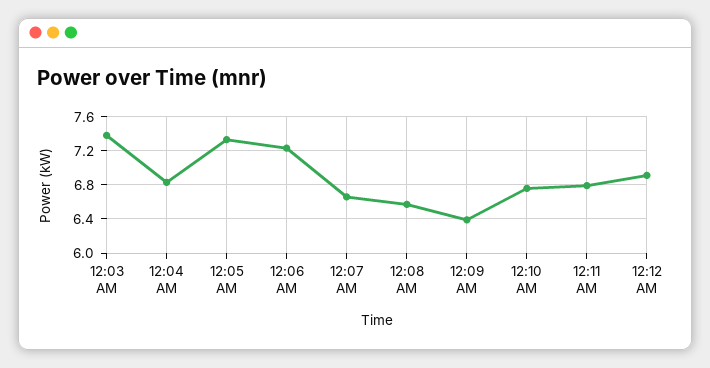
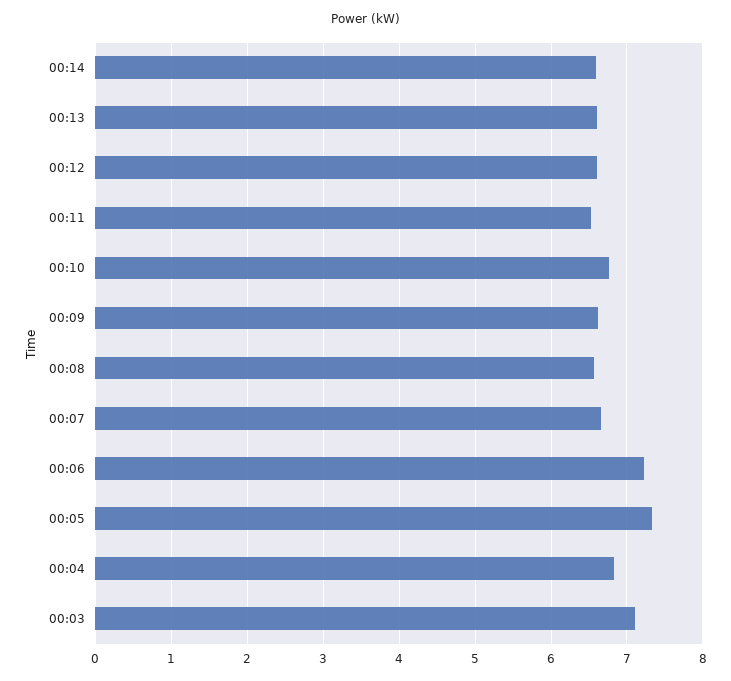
12:03 AM: 7.4 -> 7.1
12:09 AM: 6.4 -> 6.6
12:11 AM: 6.8 -> 6.5
12:12 AM: 6.9 -> 6.6
00:14: none -> 6.6
00:13: none -> 6.6

